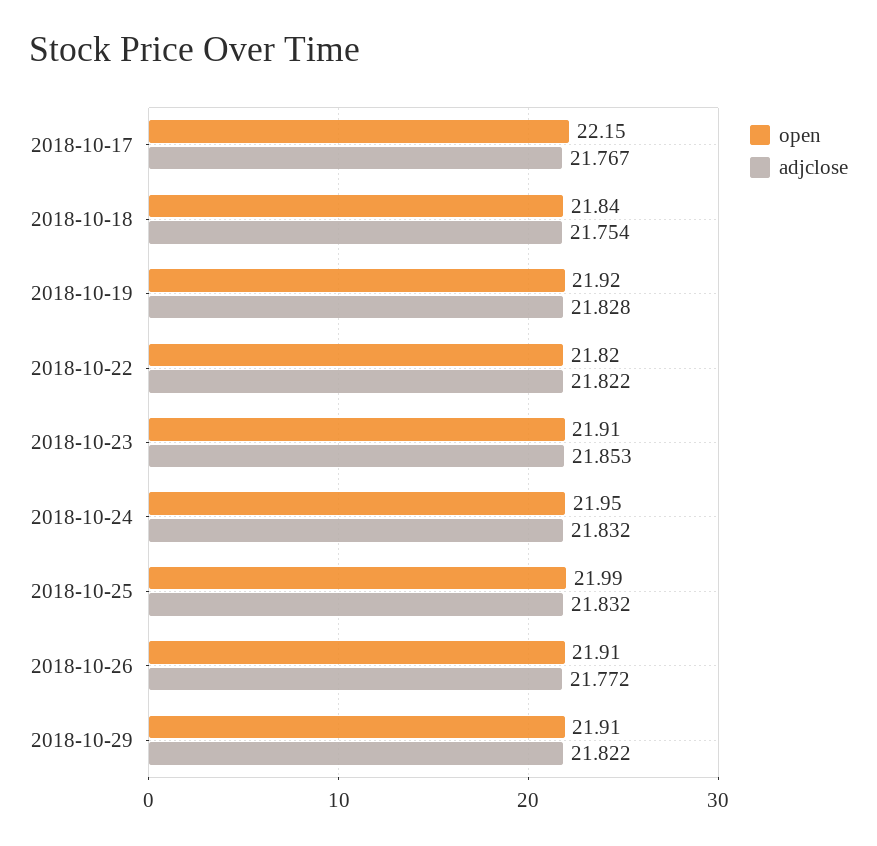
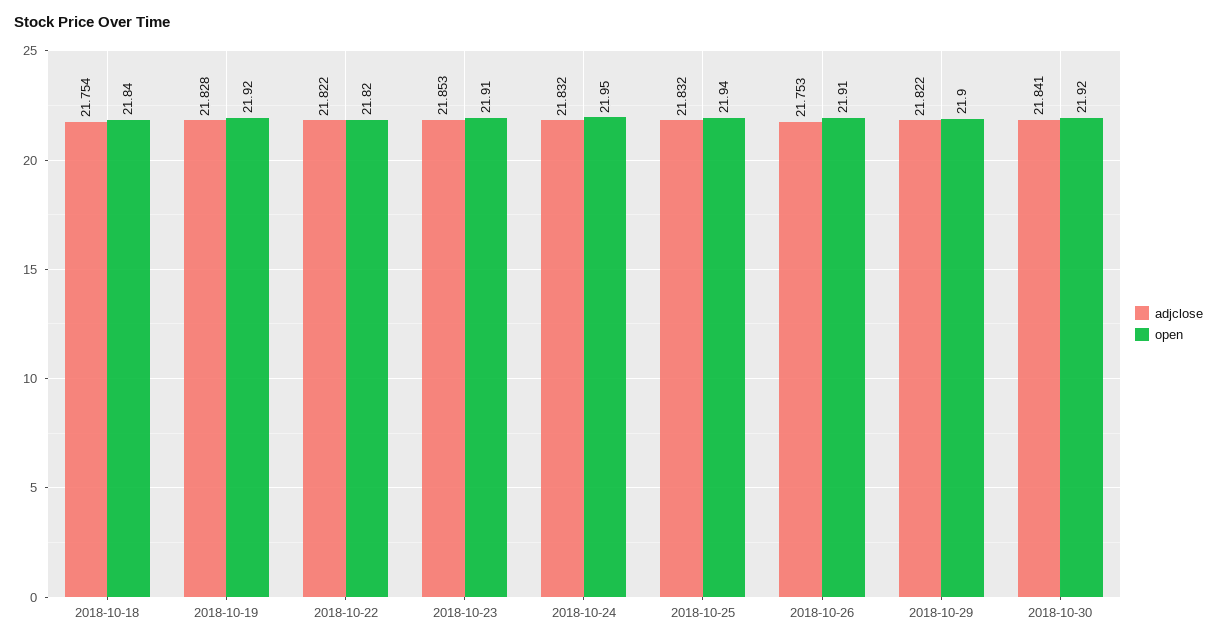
open, 2018-10-17: 22.15 -> none
adjclose, 2018-10-17: 21.767 -> none
open, 2018-10-25: 21.99 -> 21.94
adjclose, 2018-10-26: 21.772 -> 21.753
open, 2018-10-29: 21.91 -> 21.9
adjclose, 2018-10-30: none -> 21.841
open, 2018-10-30: none -> 21.92

